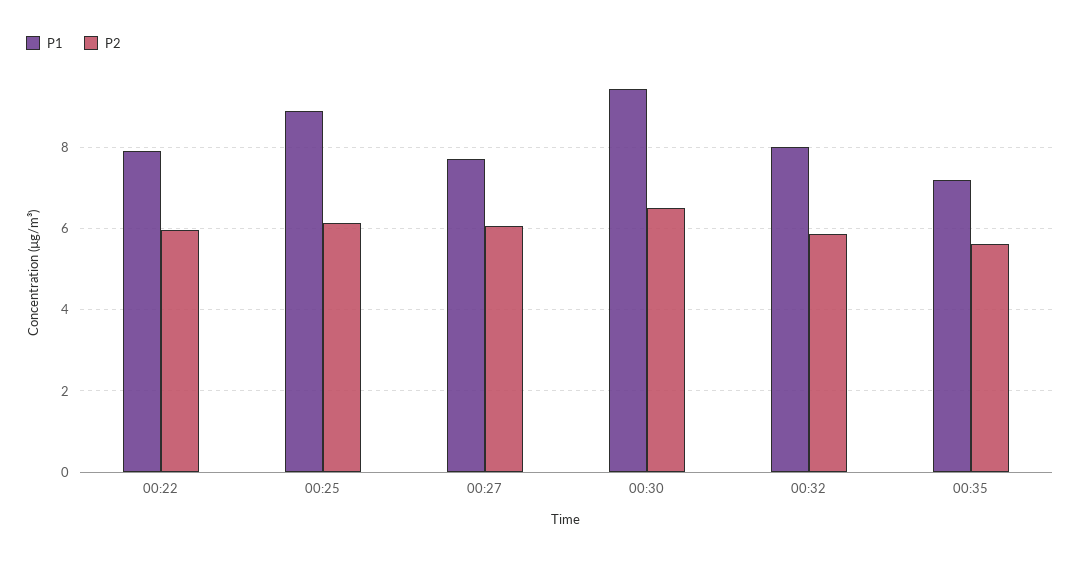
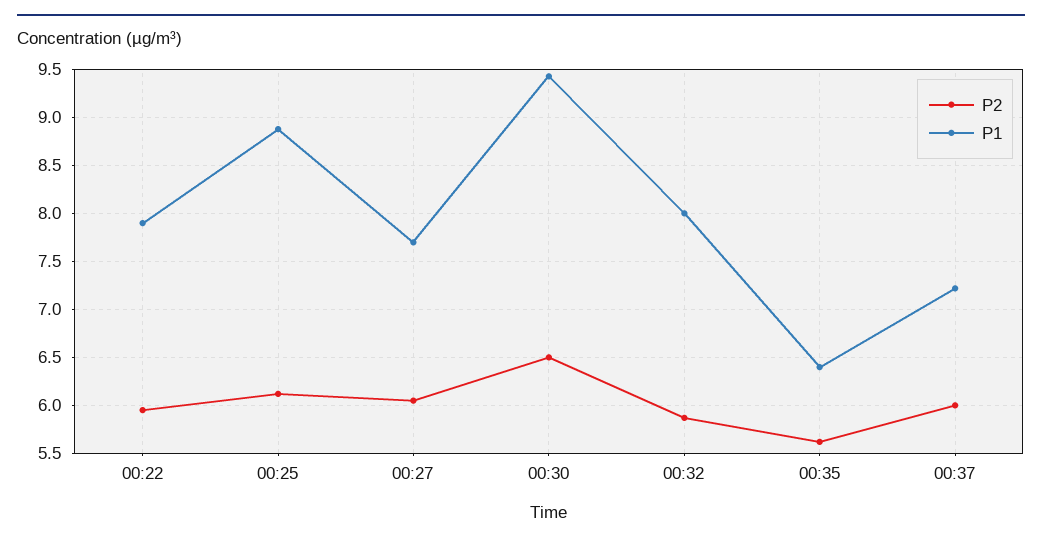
P1, 00:35: 7.2 -> 6.4
P2, 00:37: none -> 6
P1, 00:37: none -> 7.2

